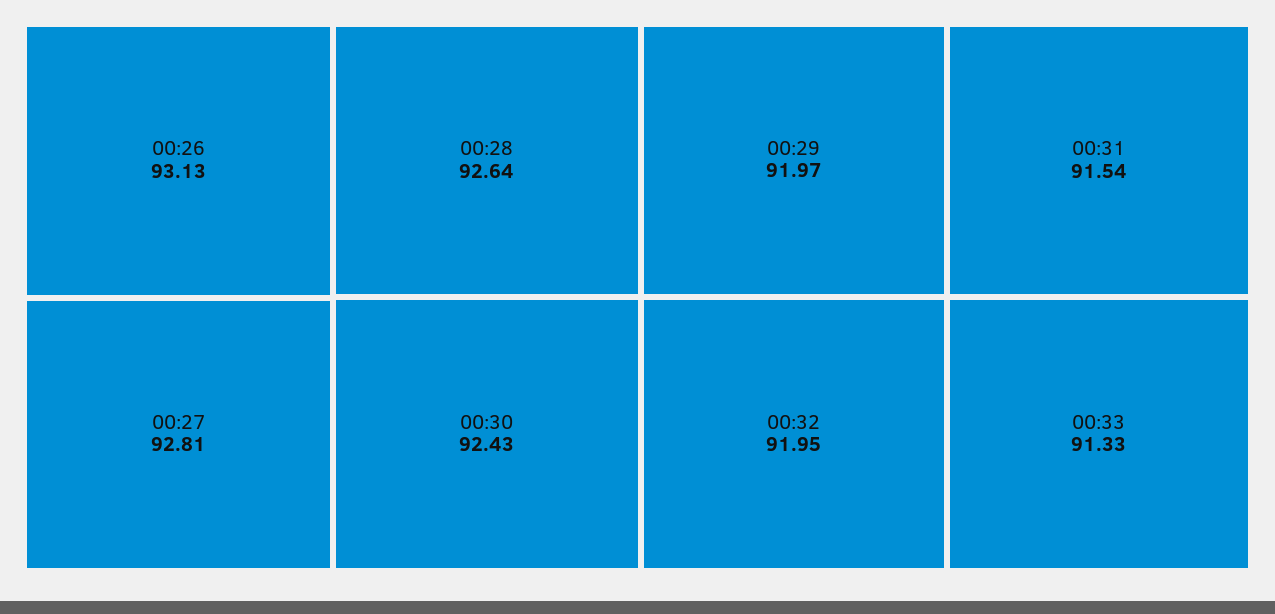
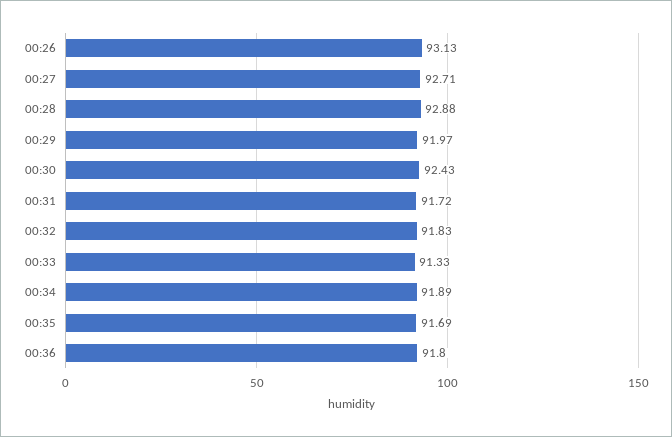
00:27: 92.81 -> 92.71
00:28: 92.64 -> 92.88
00:32: 91.95 -> 91.83
00:31: 91.54 -> 91.72
00:34: none -> 91.89
00:35: none -> 91.69
00:36: none -> 91.8

